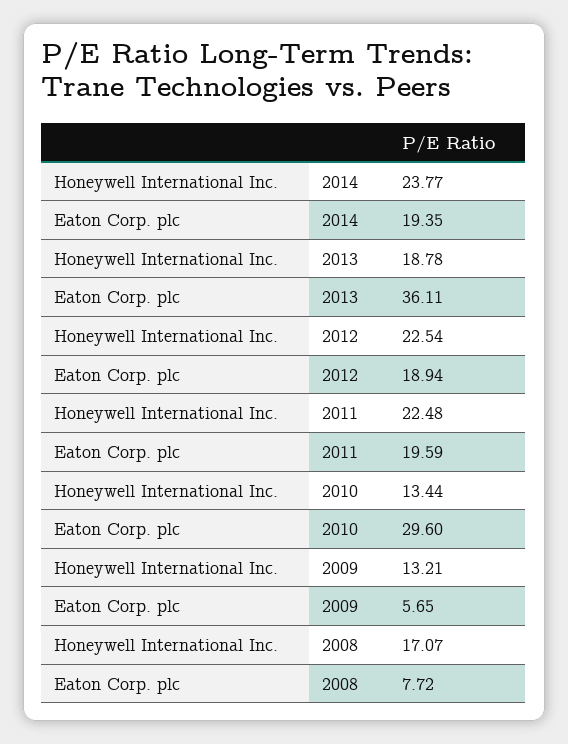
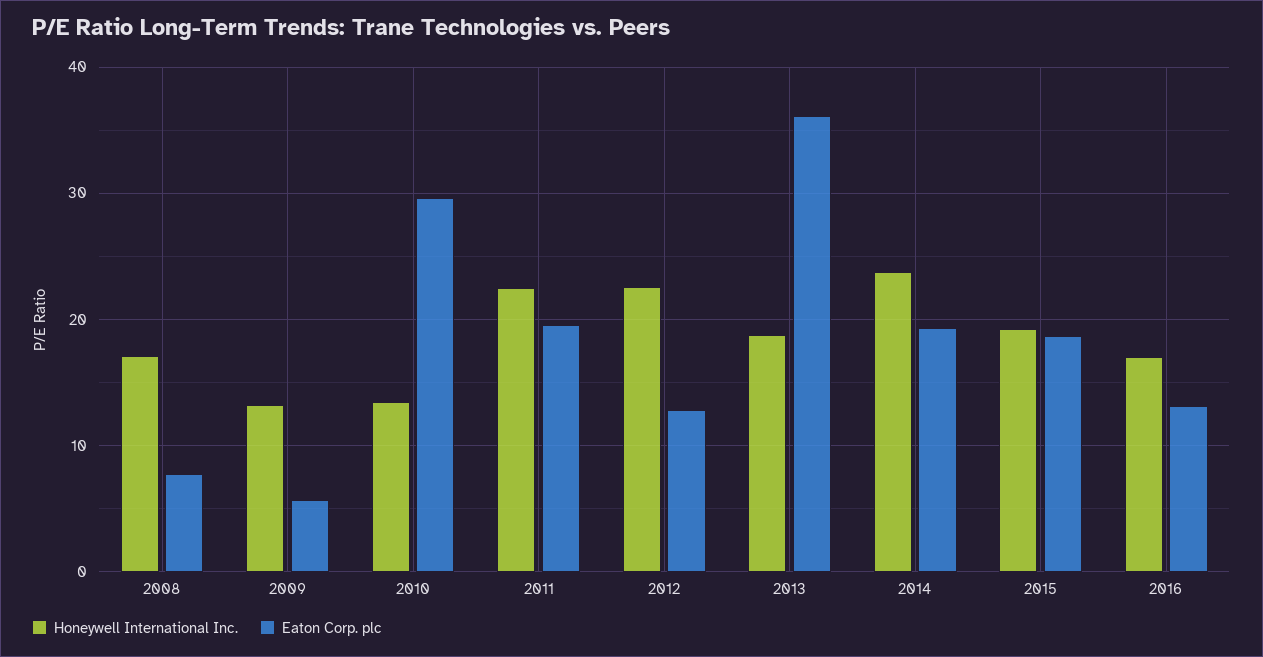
Eaton Corp. plc, 2012: 18.94 -> 13
Honeywell International Inc., 2015: none -> 19
Eaton Corp. plc, 2015: none -> 19
Honeywell International Inc., 2016: none -> 17
Eaton Corp. plc, 2016: none -> 13

